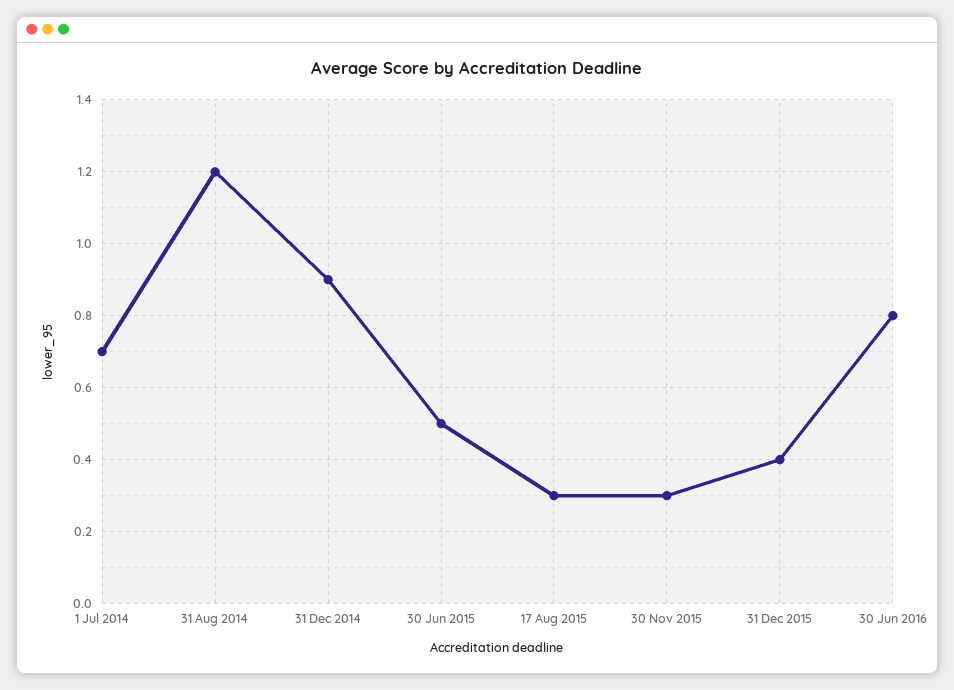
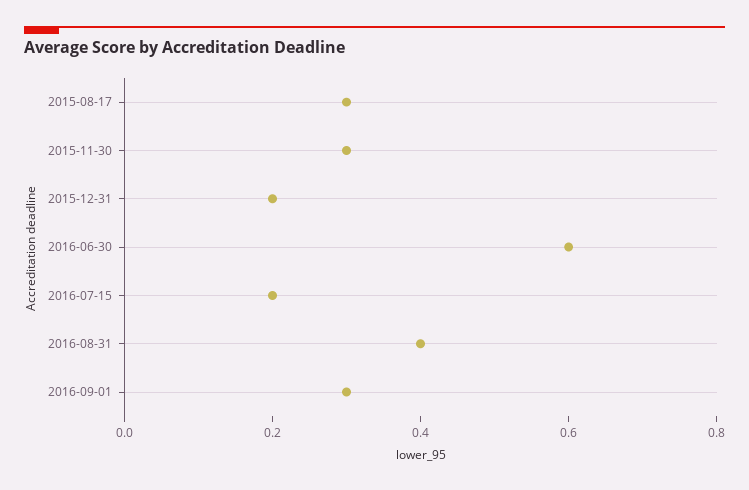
1 Jul 2014: 0.7 -> none
31 Aug 2014: 1.2 -> none
31 Dec 2014: 0.9 -> none
30 Jun 2015: 0.5 -> none
31 Dec 2015: 0.4 -> 0.2
30 Jun 2016: 0.8 -> 0.6
2016-07-15: none -> 0.2
2016-08-31: none -> 0.4
2016-09-01: none -> 0.3

